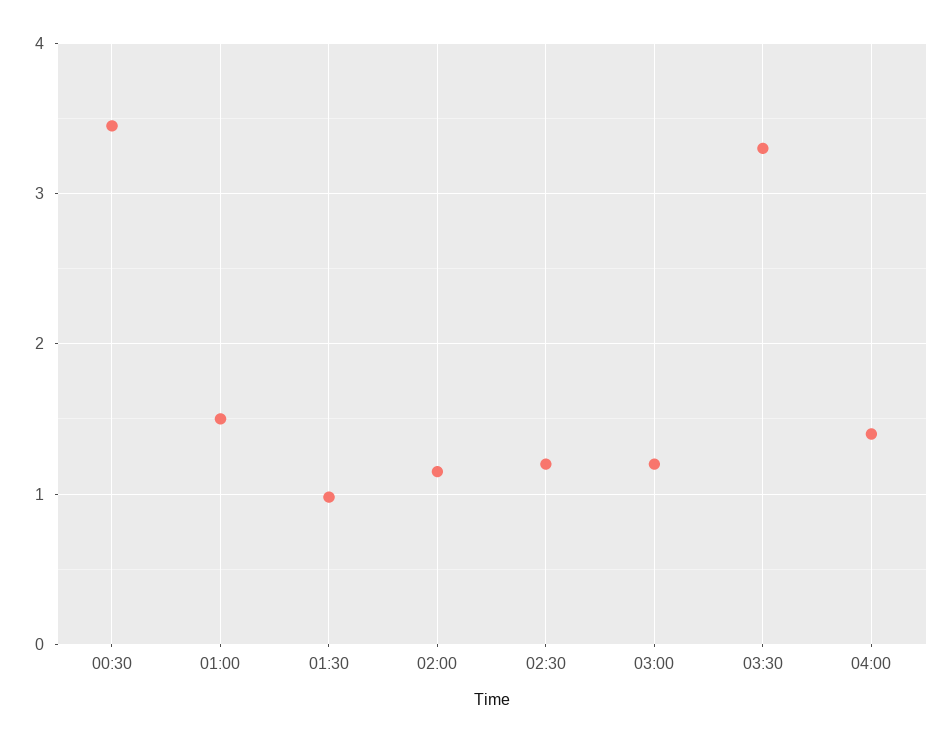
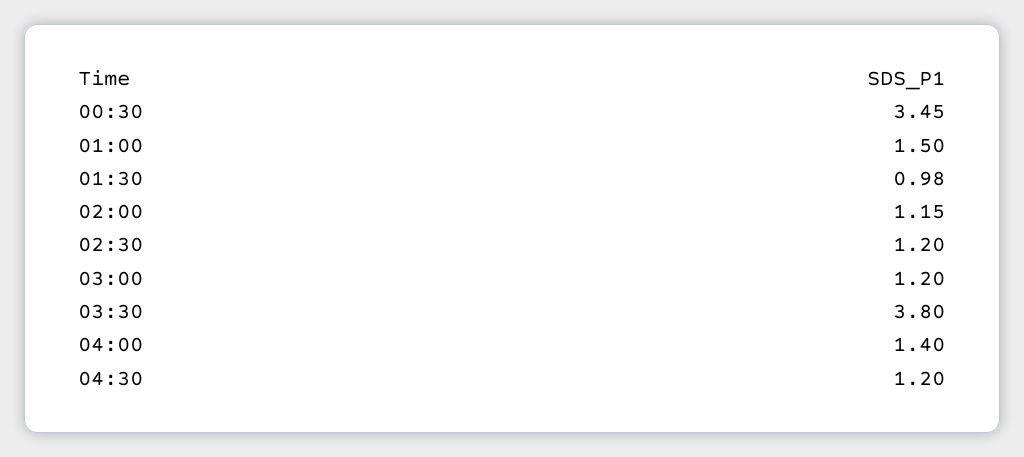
03:30: 3.3 -> 3.8
04:30: none -> 1.2

